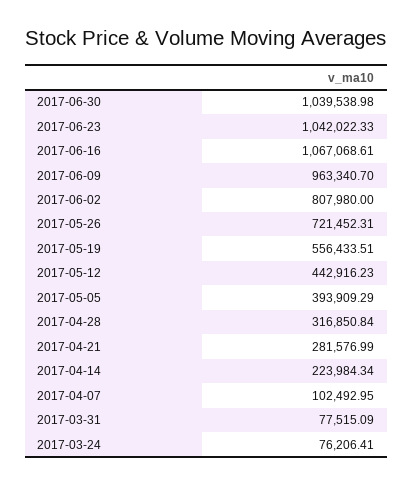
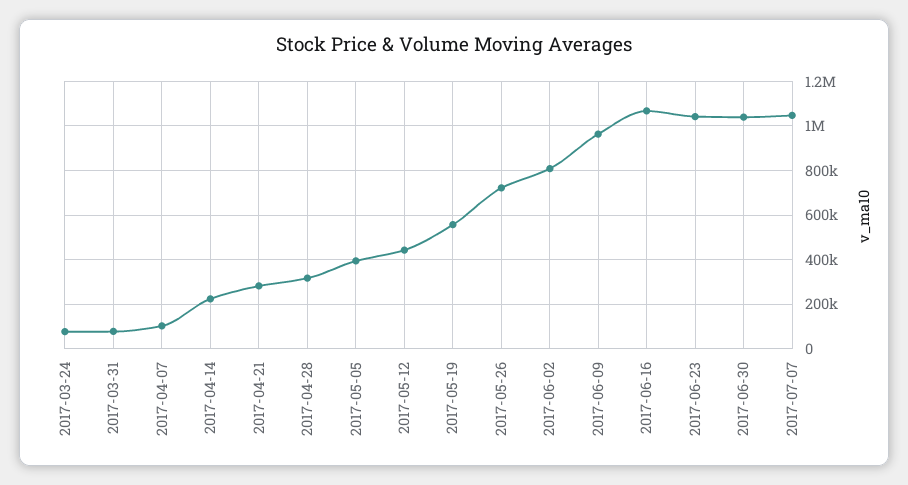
2017-07-07: none -> 1050000

